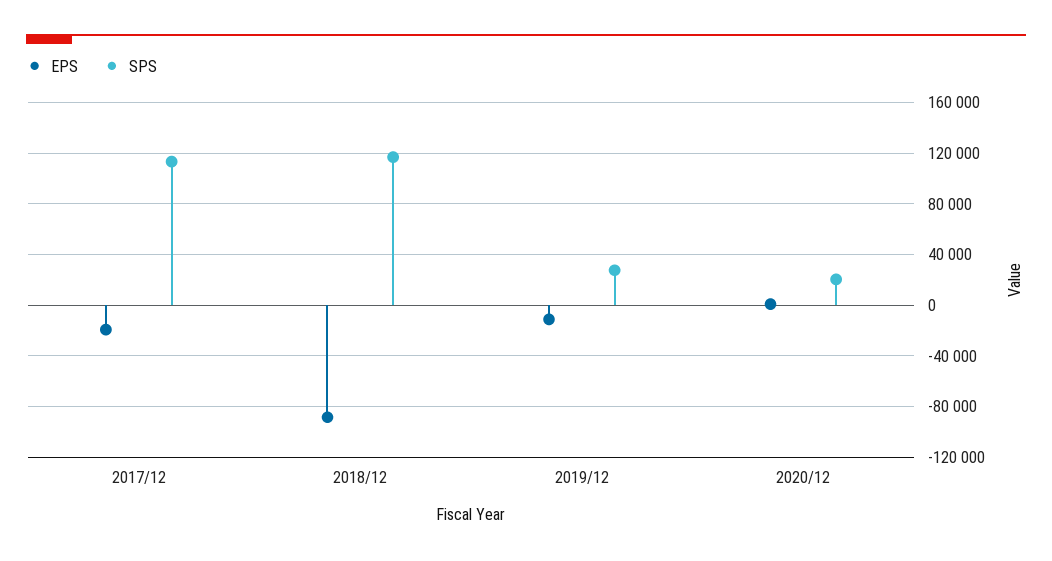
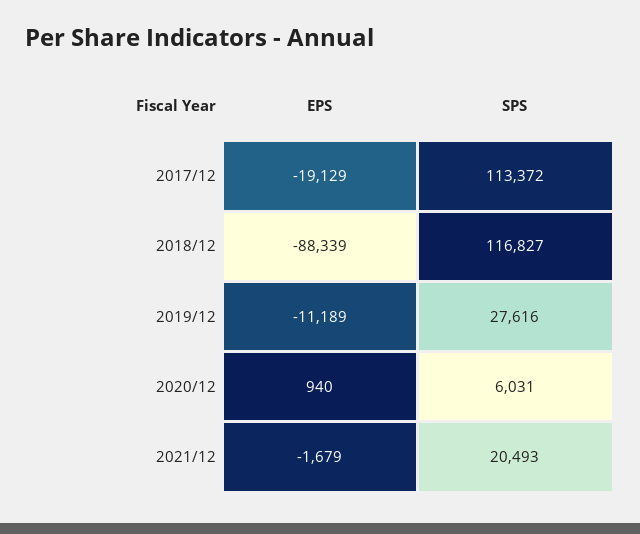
SPS, 2020/12: 20000 -> 6031
EPS, 2021/12: none -> -1679
SPS, 2021/12: none -> 20493

